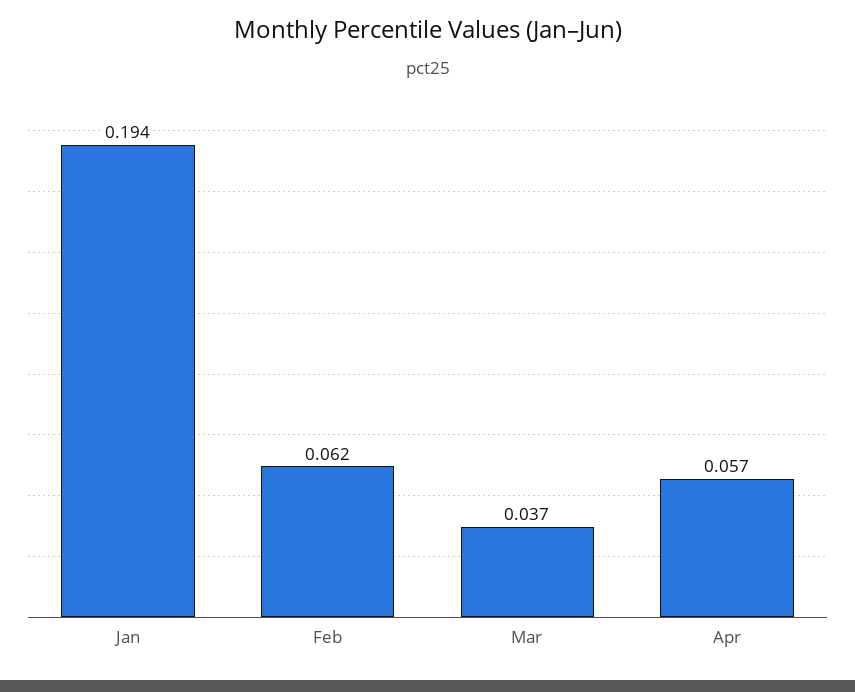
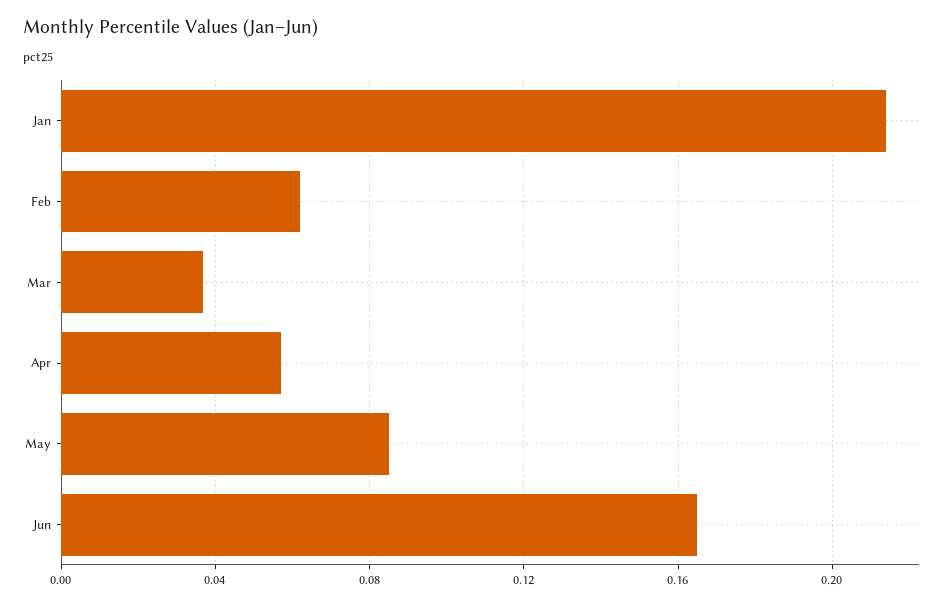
Jan: 0.194 -> 0.215
May: none -> 0.085
Jun: none -> 0.165

